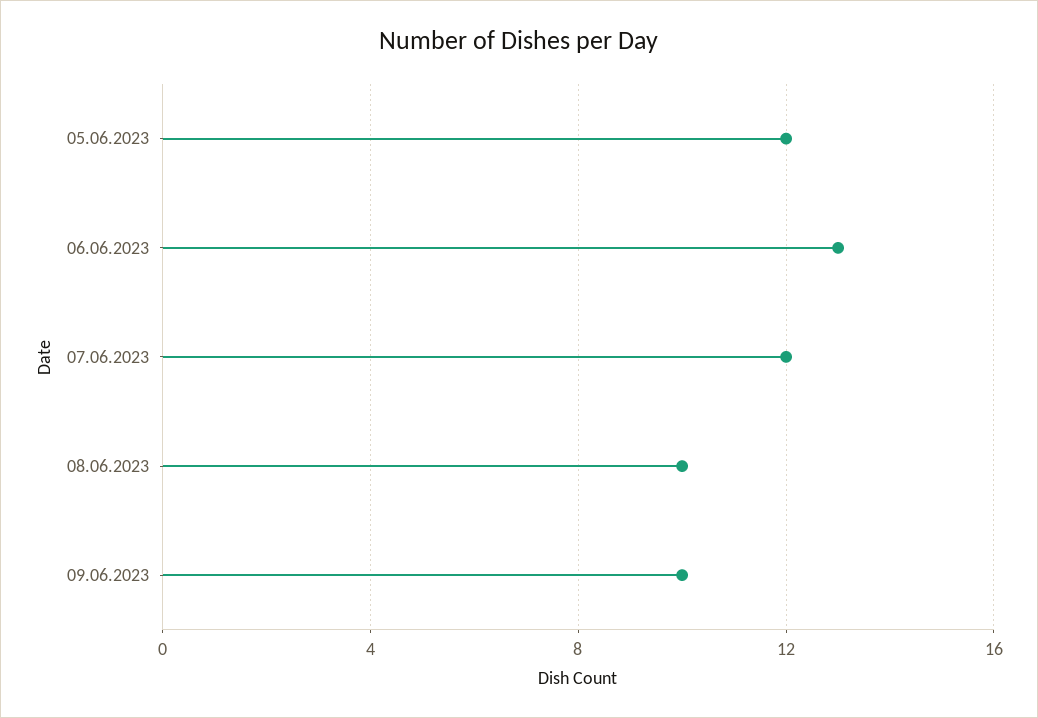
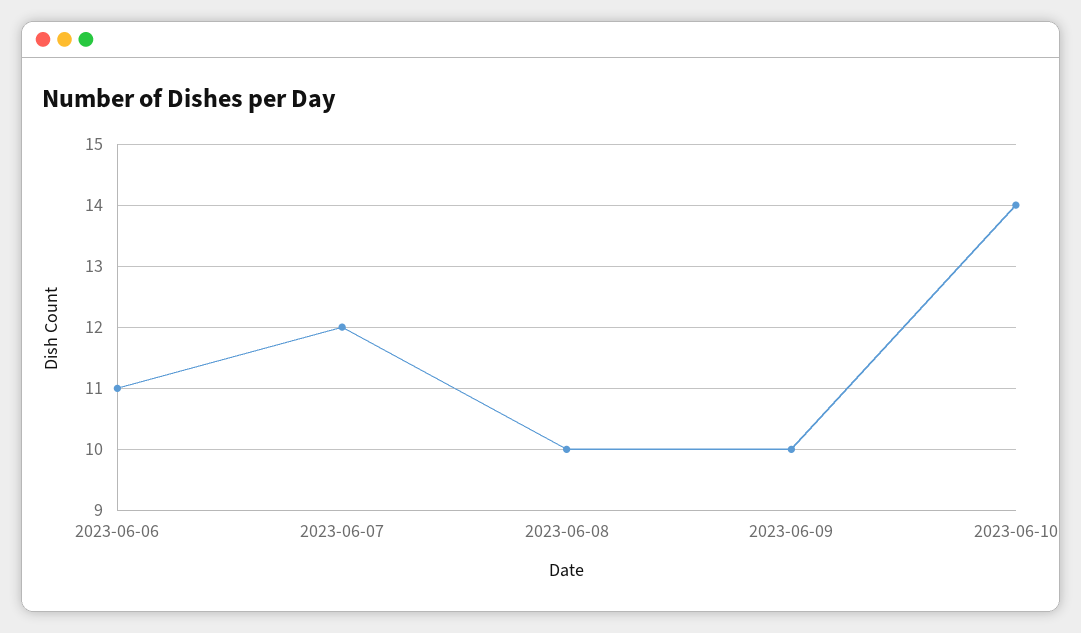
05.06.2023: 12 -> none
06.06.2023: 13 -> 11
2023-06-10: none -> 14

